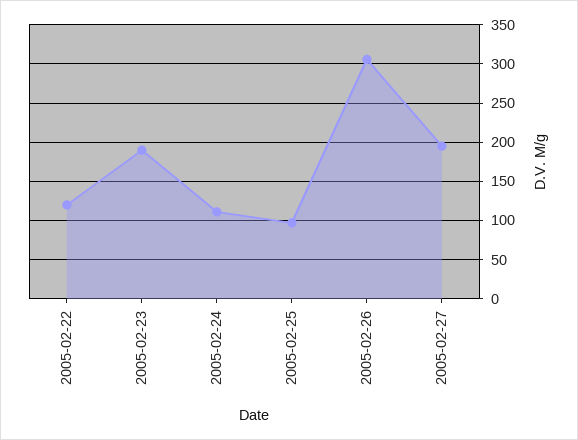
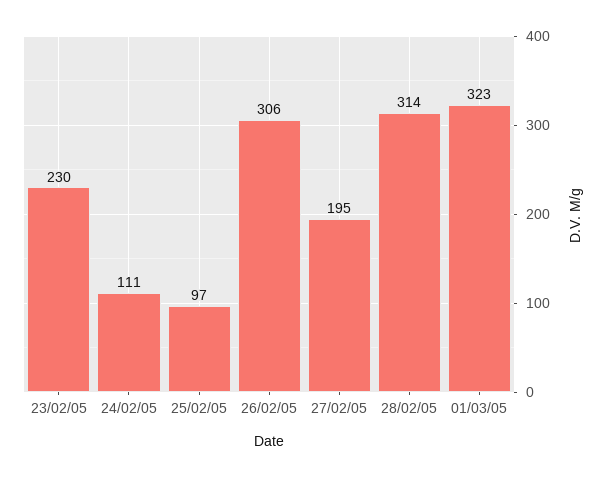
2005-02-22: 120 -> none
2005-02-23: 190 -> 230
28/02/05: none -> 314
01/03/05: none -> 323

